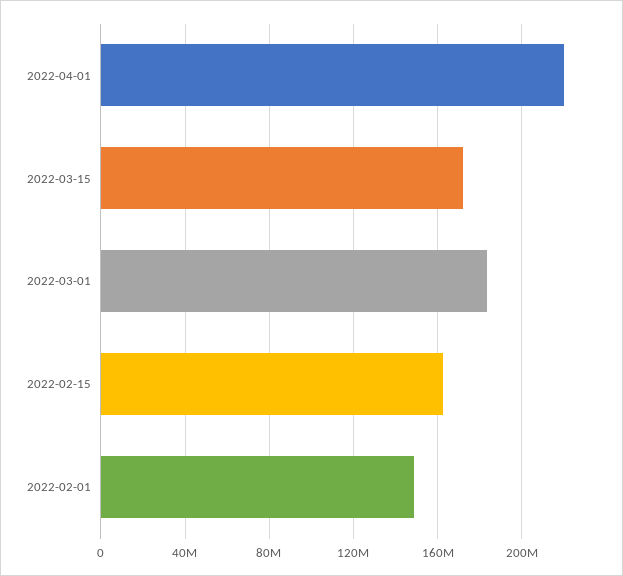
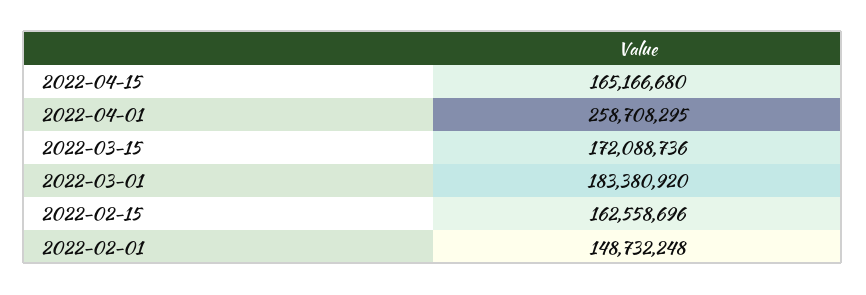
2022-04-01: 220000000 -> 258708295
2022-04-15: none -> 165166680

